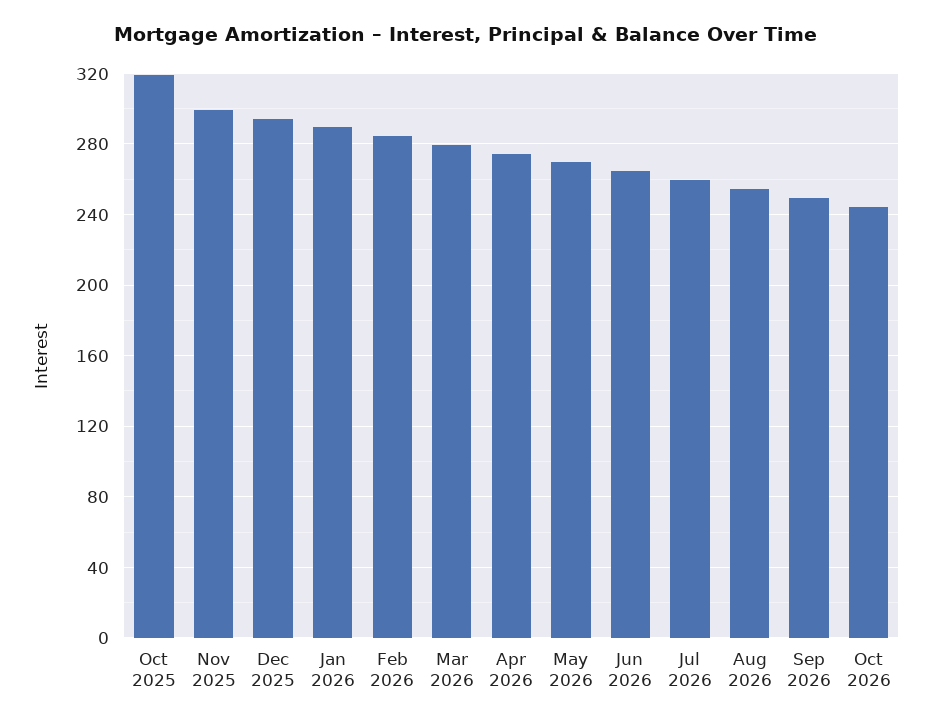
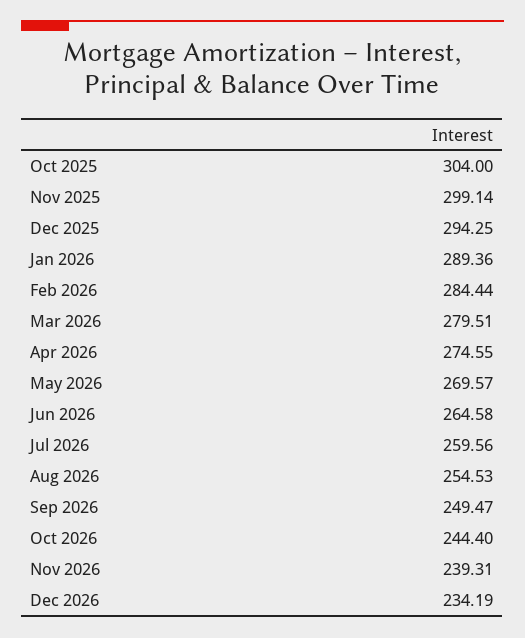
Oct 2025: 320 -> 304
Nov 2026: none -> 239.31
Dec 2026: none -> 234.19

